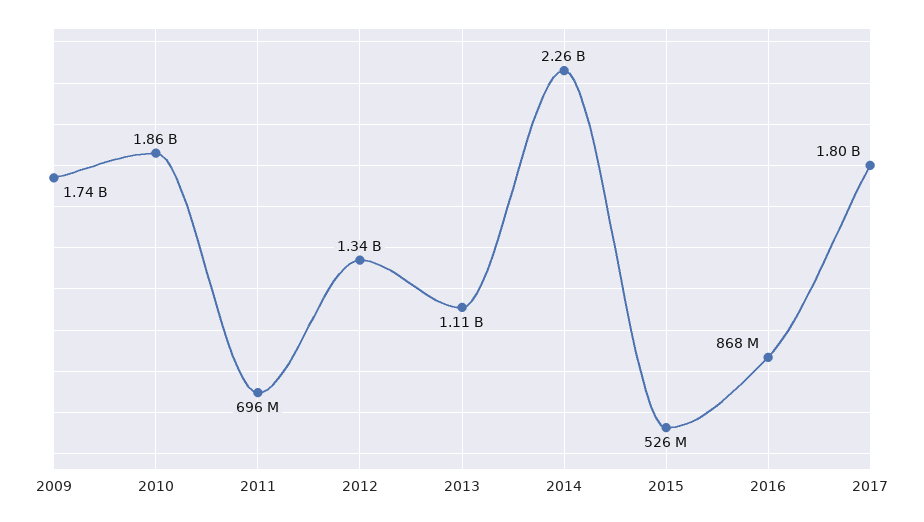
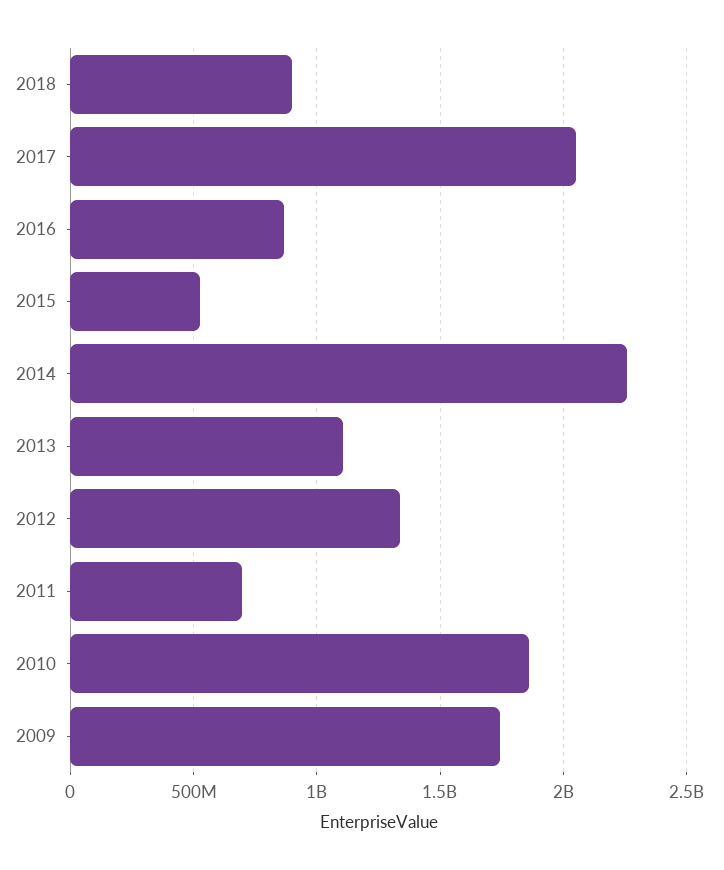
2017: 1800000000 -> 2050000000
2018: none -> 900000000

